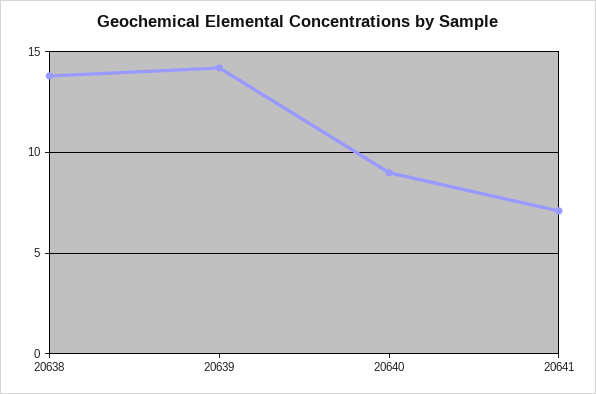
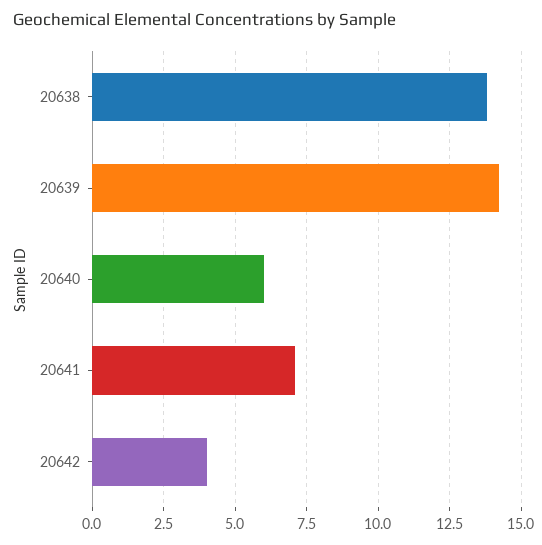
20640: 9 -> 6
20642: none -> 4

